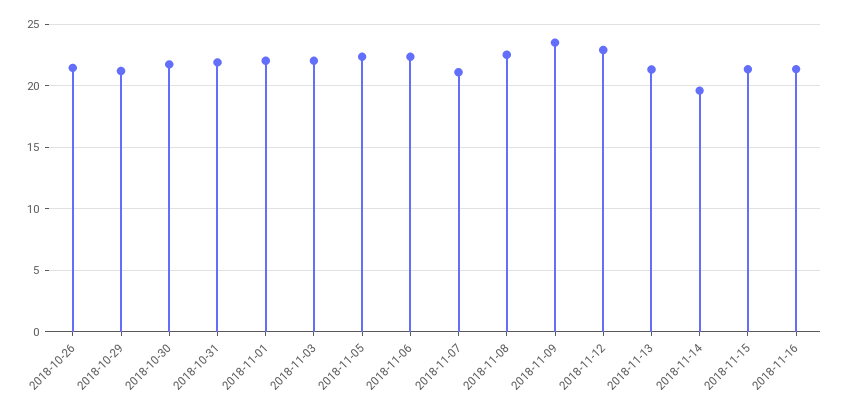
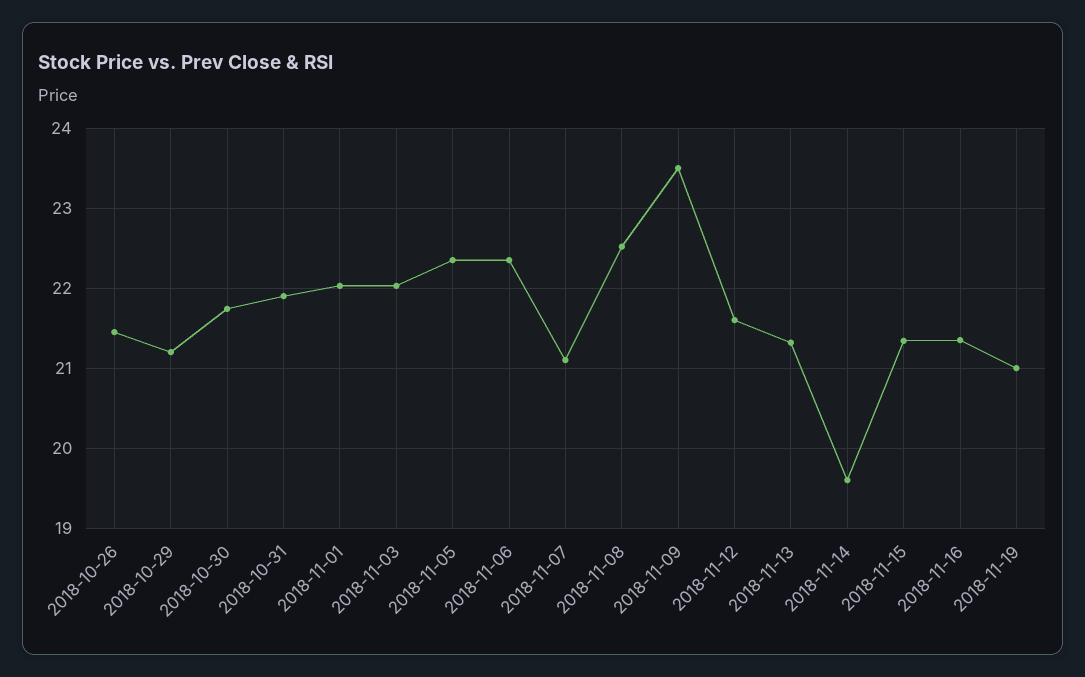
2018-11-12: 23 -> 21.6
2018-11-19: none -> 21

